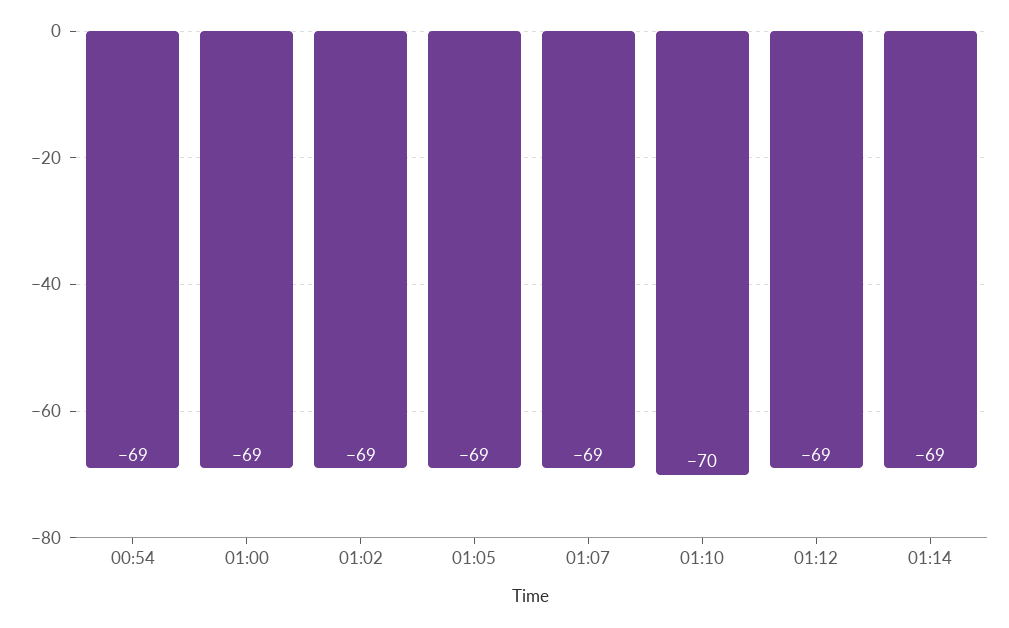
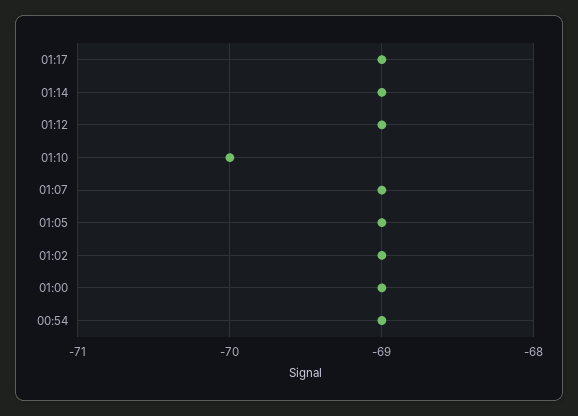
01:17: none -> -69

